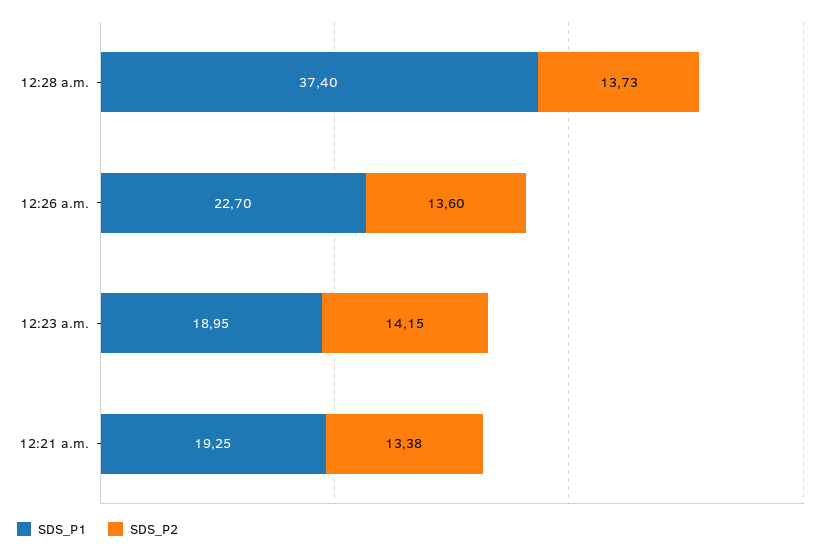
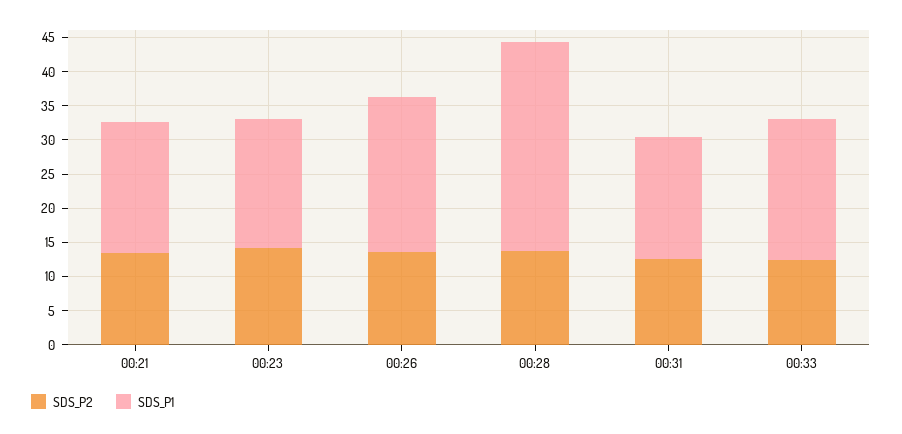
SDS_P1, 12:28 a.m.: 37.4 -> 30
SDS_P2, 00:31: none -> 12.5
SDS_P1, 00:31: none -> 17.5
SDS_P2, 00:33: none -> 12.5
SDS_P1, 00:33: none -> 20

